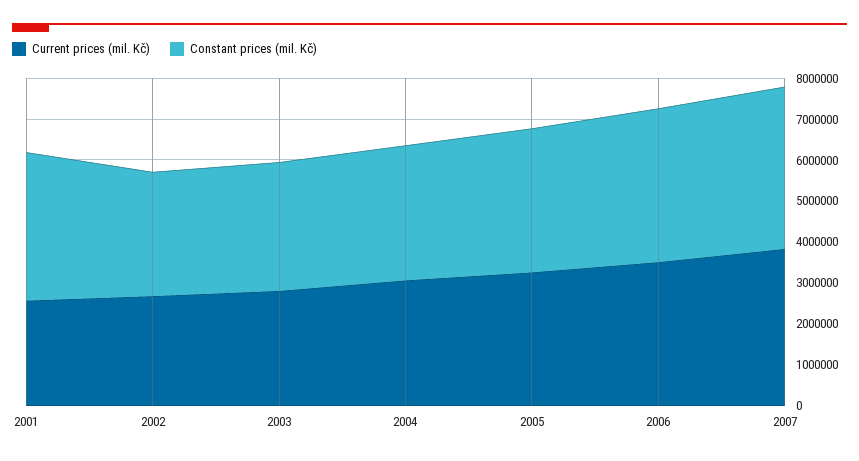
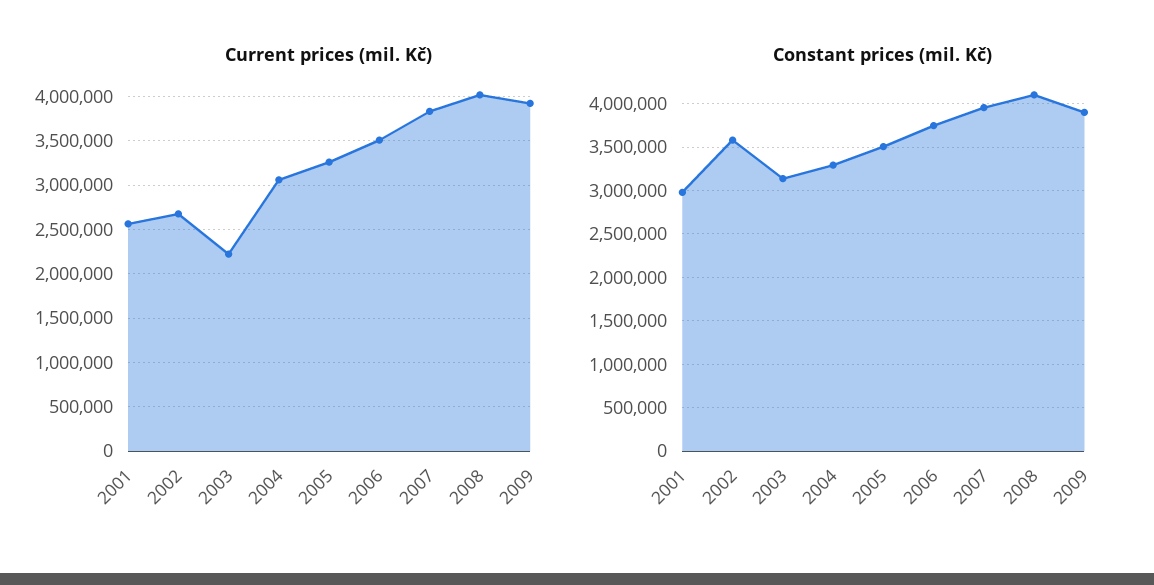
Constant prices (mil. Kč), 2001: 3600000 -> 3000000
Constant prices (mil. Kč), 2002: 3000000 -> 3600000
Current prices (mil. Kč), 2003: 2800000 -> 2200000
Current prices (mil. Kč), 2008: none -> 4000000
Current prices (mil. Kč), 2009: none -> 3900000
Constant prices (mil. Kč), 2008: none -> 4100000
Constant prices (mil. Kč), 2009: none -> 3900000

